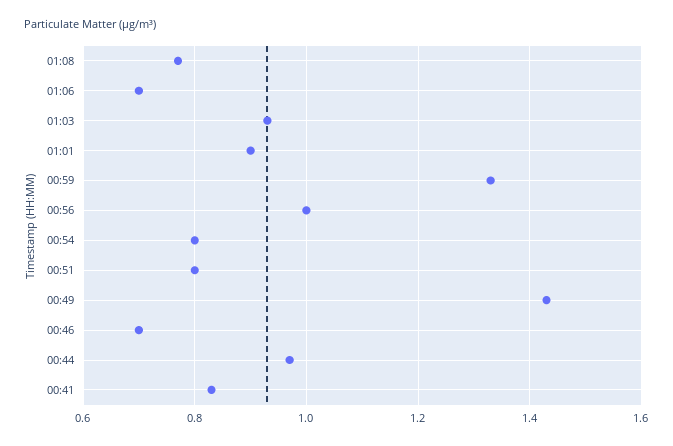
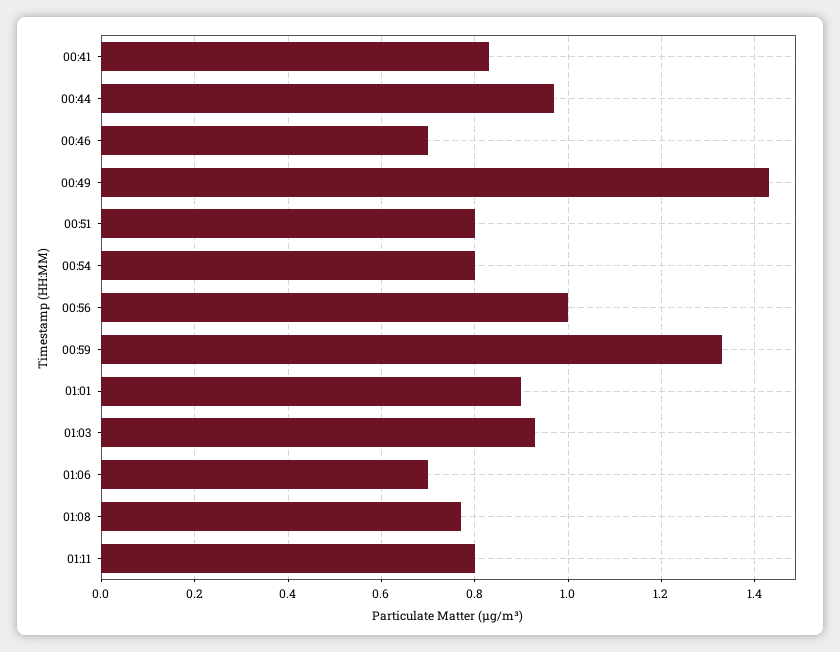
01:11: none -> 0.8

